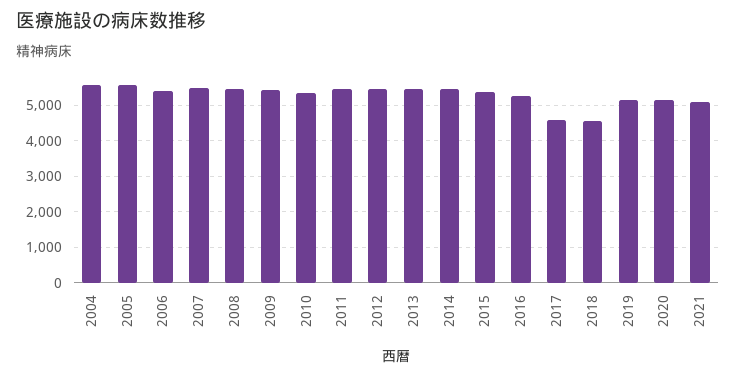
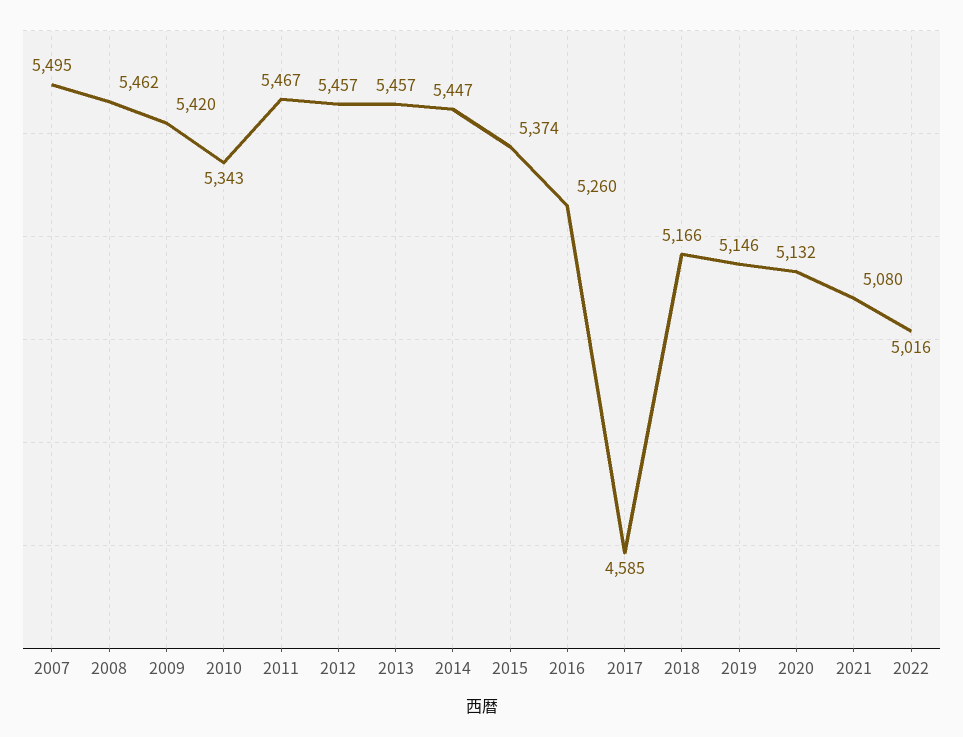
2004: 5600 -> none
2005: 5600 -> none
2006: 5400 -> none
2018: 4600 -> 5166
2022: none -> 5016

